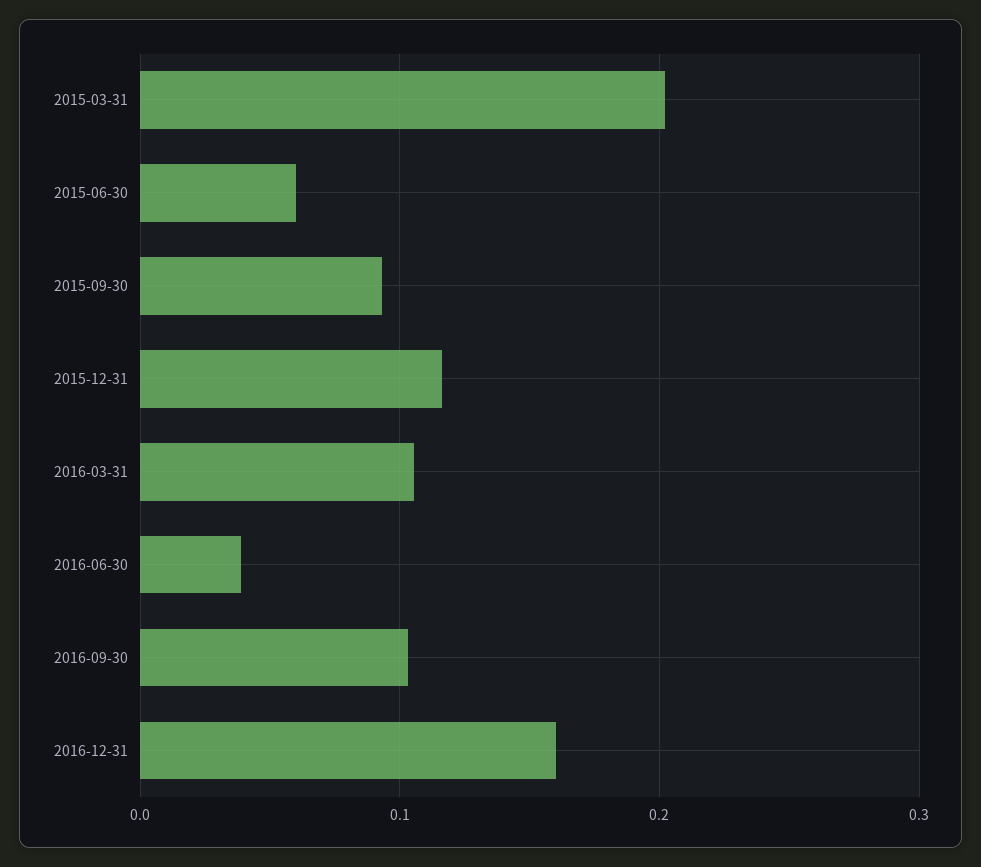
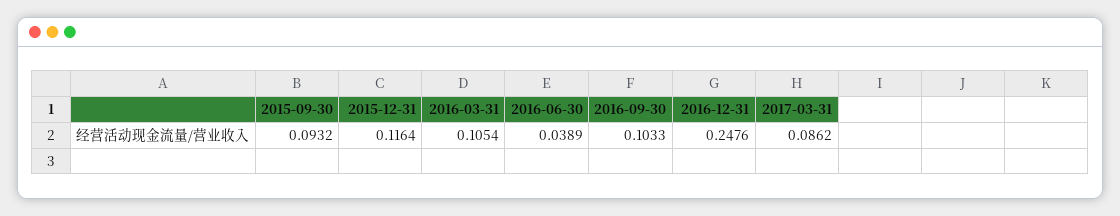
2015-03-31: 0.2 -> none
2015-06-30: 0.06 -> none
2016-12-31: 0.16 -> 0.2476
2017-03-31: none -> 0.0862

